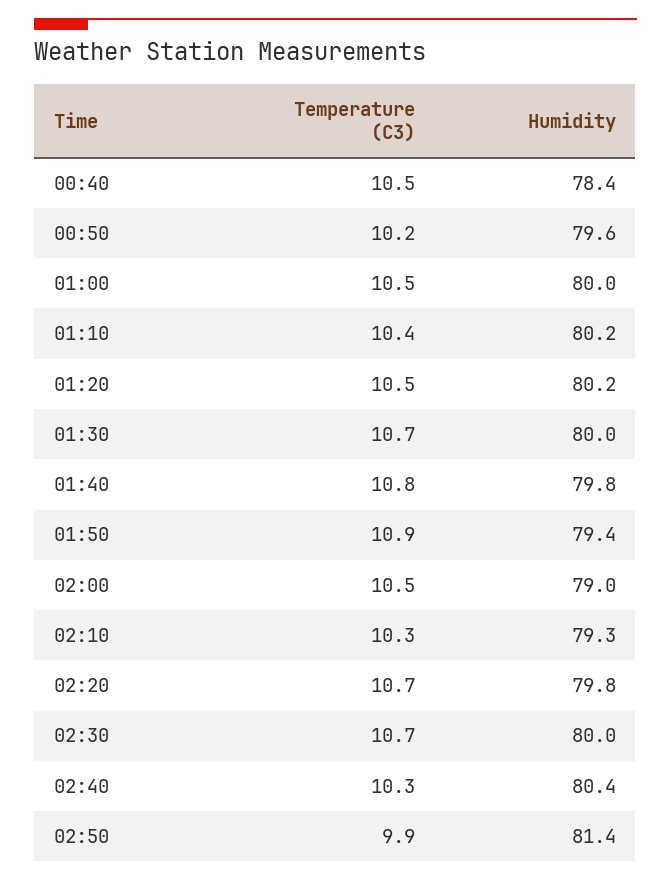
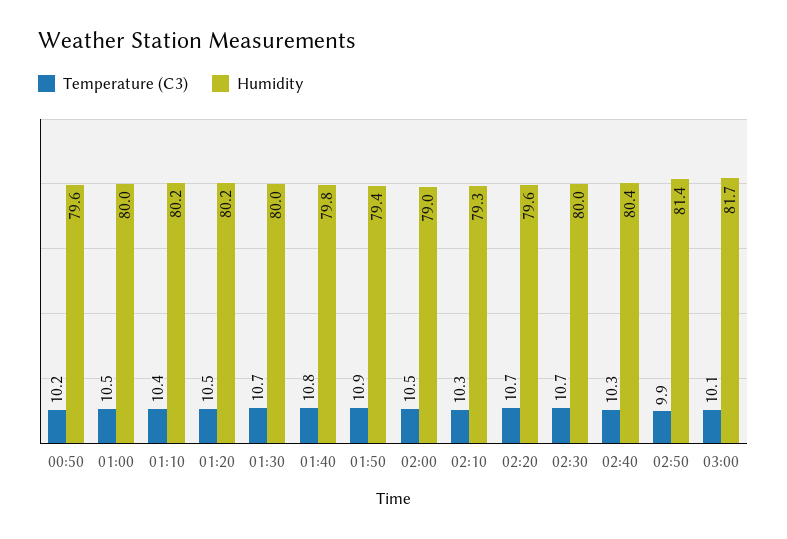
Temperature (C3), 00:40: 10.5 -> none
Humidity, 00:40: 78.4 -> none
Humidity, 02:20: 79.8 -> 79.6
Temperature (C3), 03:00: none -> 10.1
Humidity, 03:00: none -> 81.7

